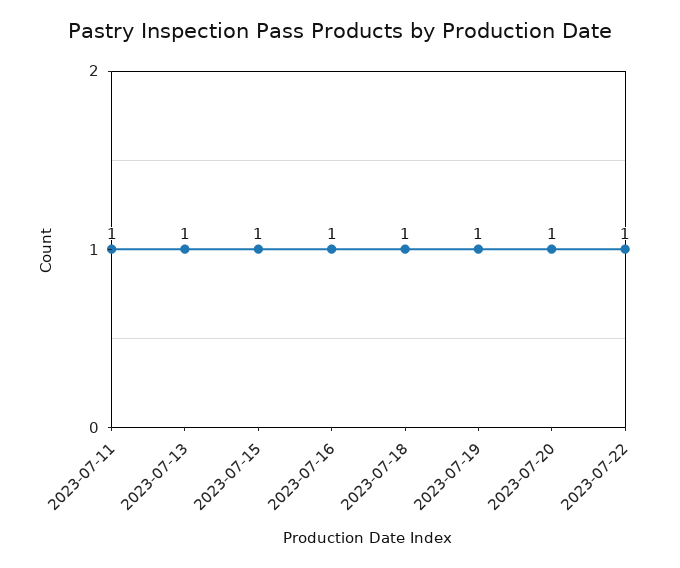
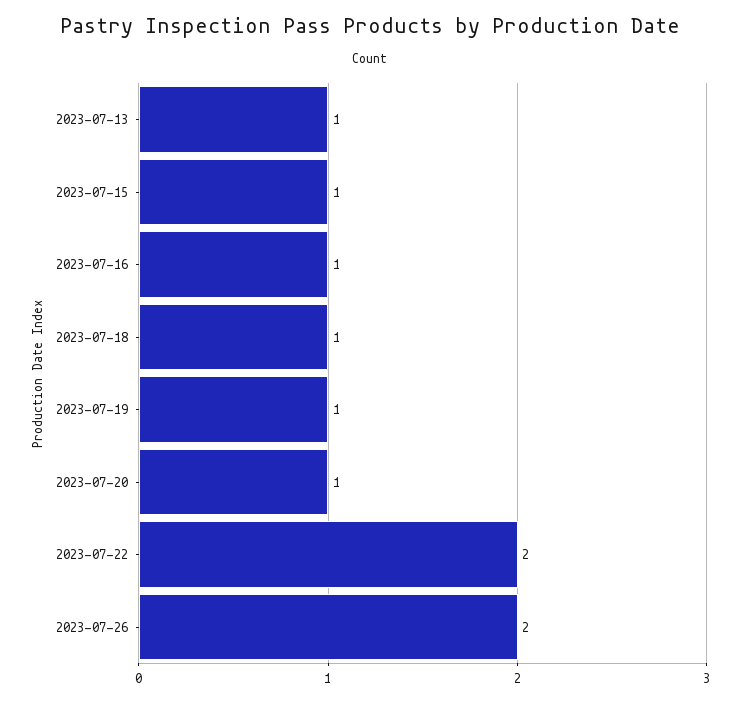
2023-07-11: 1 -> none
2023-07-22: 1 -> 2
2023-07-26: none -> 2

